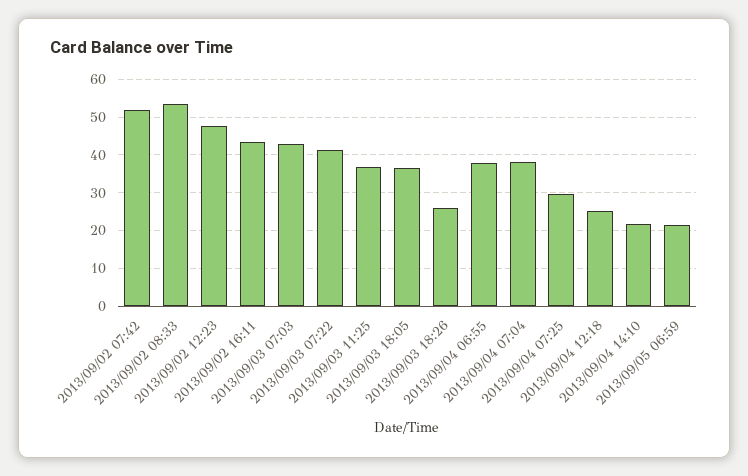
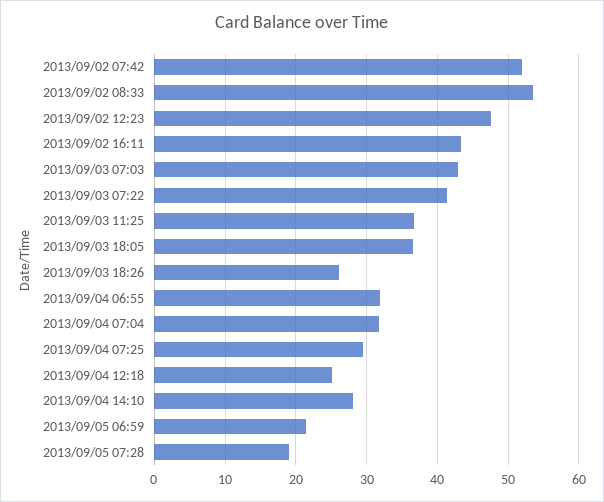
2013/09/04 06:55: 38 -> 32
2013/09/04 07:04: 38 -> 32
2013/09/04 14:10: 22 -> 28
2013/09/05 07:28: none -> 19

